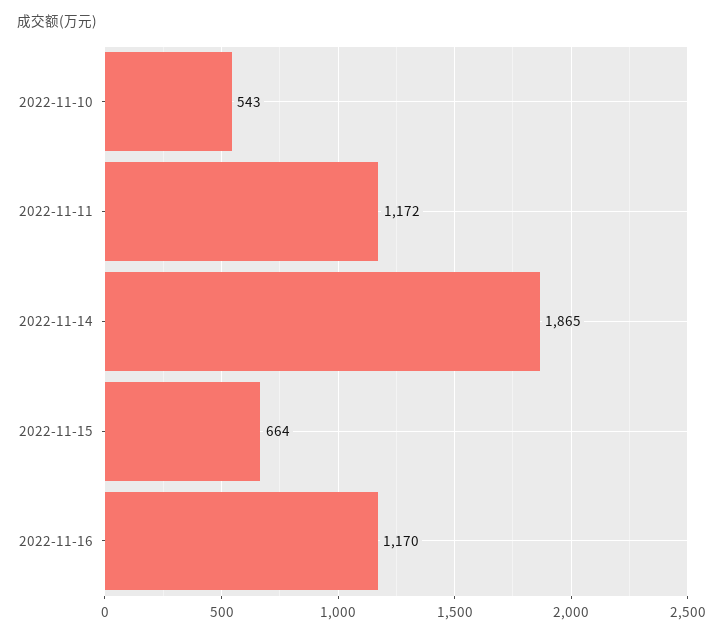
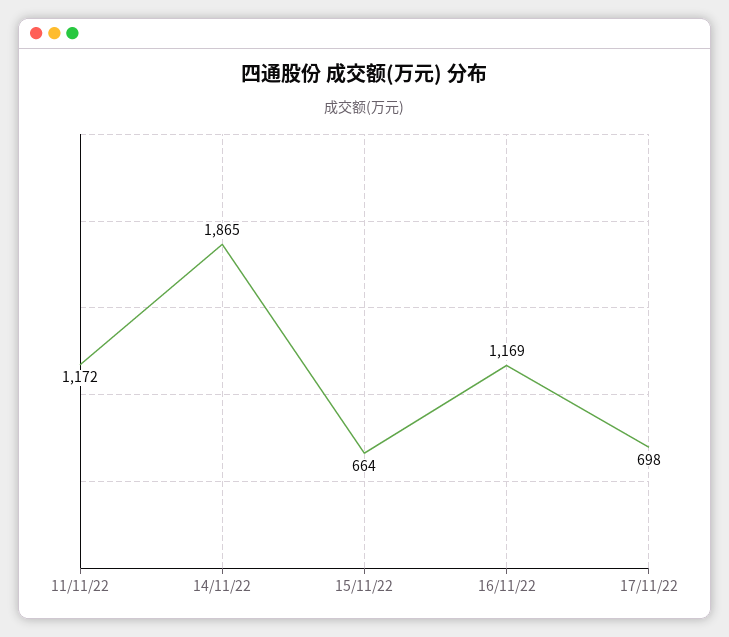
2022-11-10: 543 -> none
2022-11-16: 1170 -> 1169
17/11/22: none -> 698

